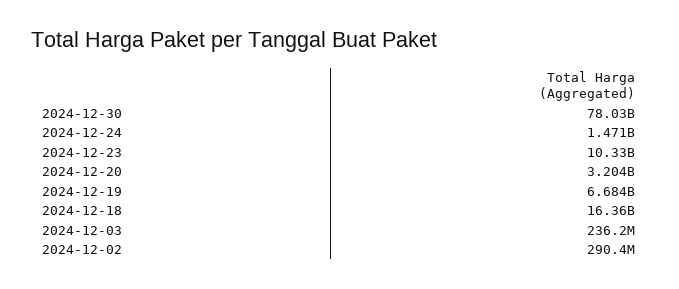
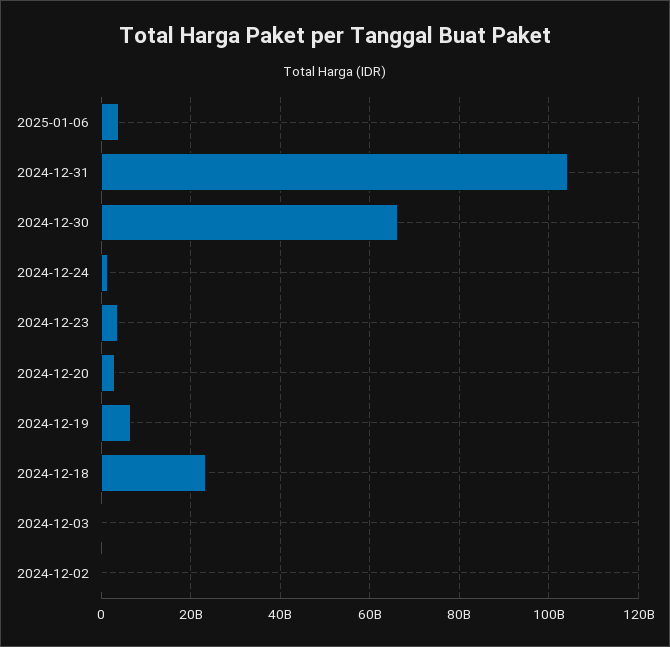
2024-12-30: 78030000000 -> 66000000000
2024-12-23: 10330000000 -> 4000000000
2024-12-18: 16360000000 -> 24000000000
2025-01-06: none -> 4000000000
2024-12-31: none -> 104000000000

